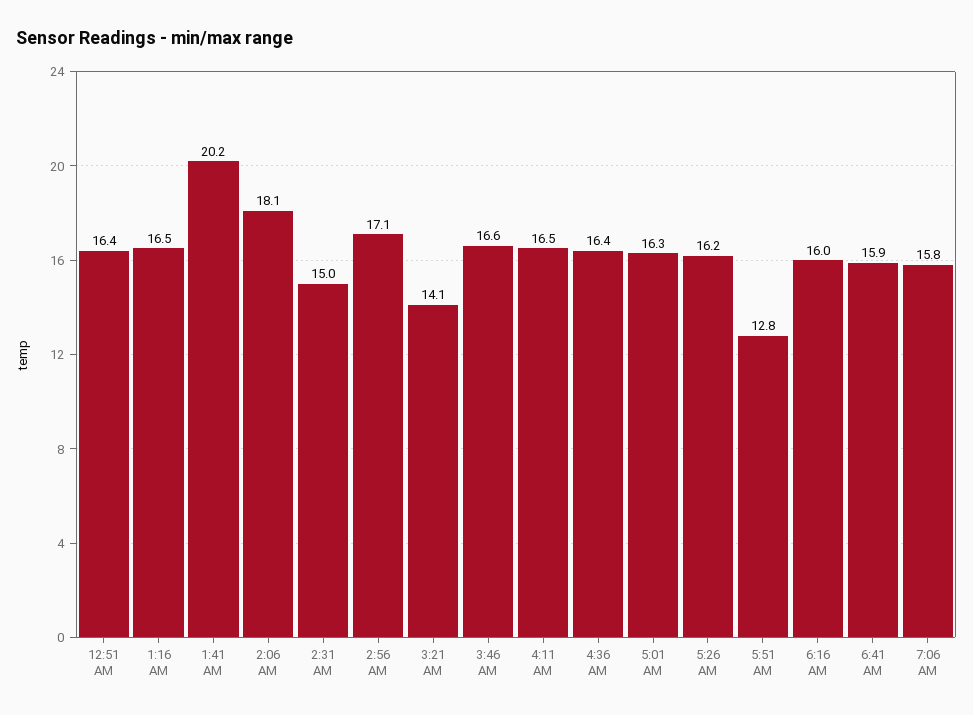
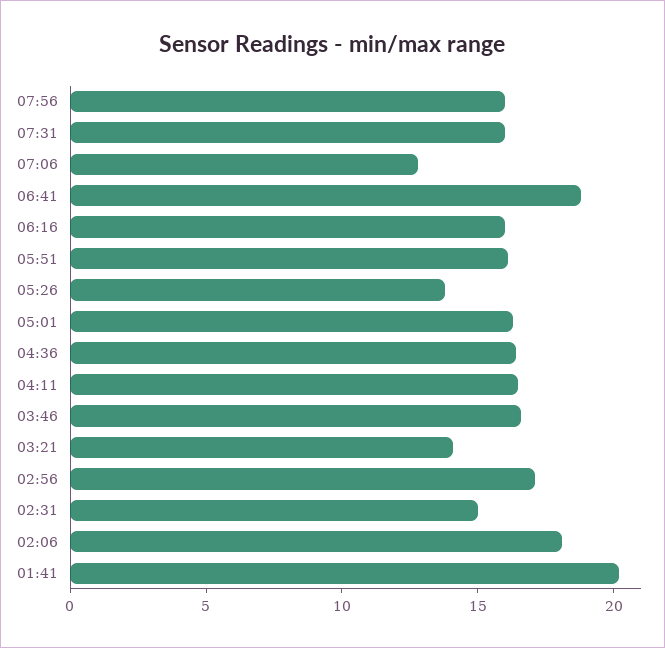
12:51 AM: 16.4 -> none
1:16 AM: 16.5 -> none
5:26 AM: 16.2 -> 14
5:51 AM: 12.8 -> 16
6:41 AM: 15.9 -> 19
7:06 AM: 15.8 -> 13
07:56: none -> 16
07:31: none -> 16

